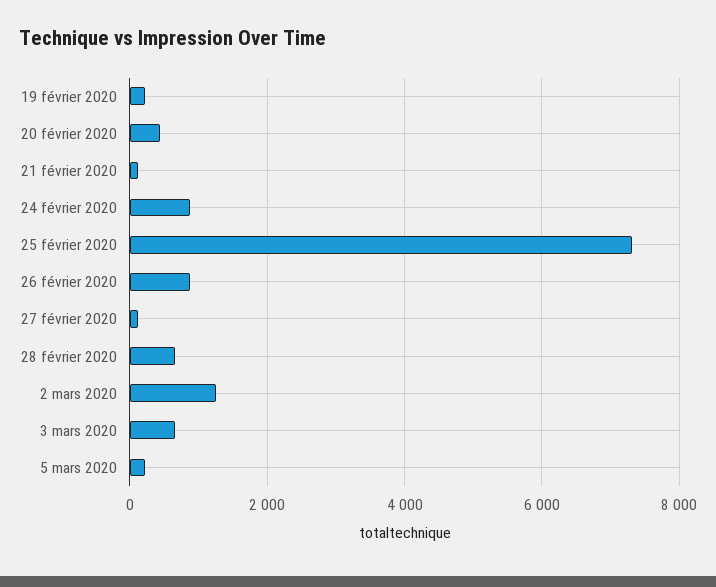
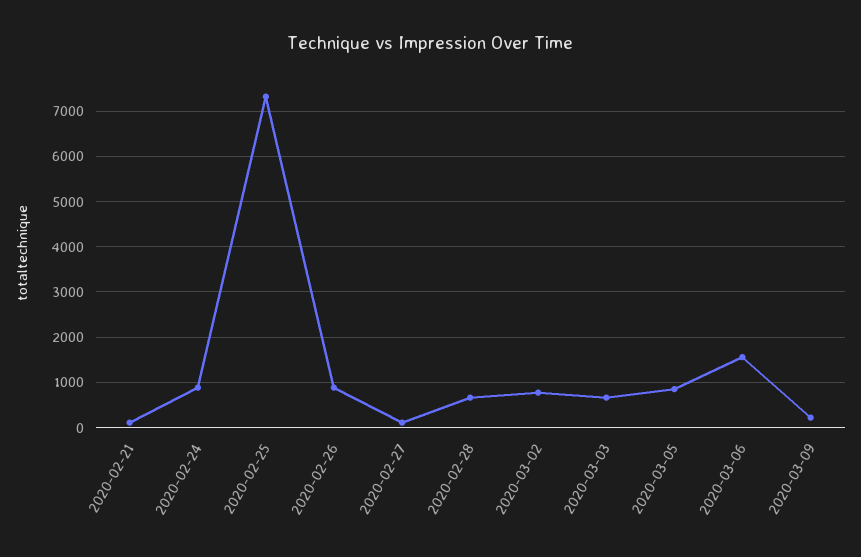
19 février 2020: 200 -> none
20 février 2020: 400 -> none
2 mars 2020: 1200 -> 800
5 mars 2020: 200 -> 800
2020-03-06: none -> 1600
2020-03-09: none -> 200

